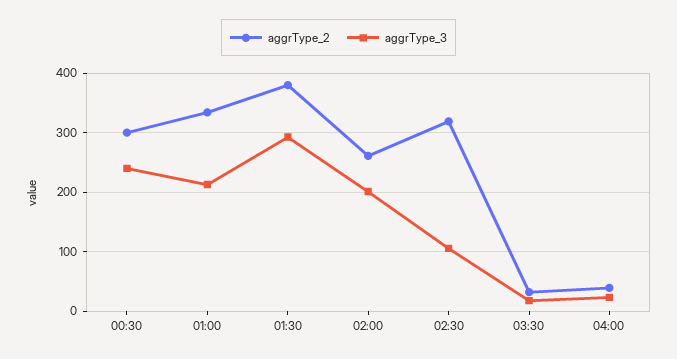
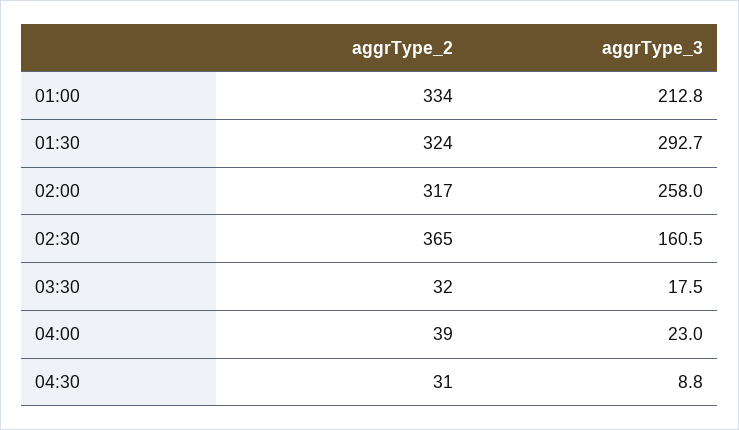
aggrType_2, 00:30: 300 -> none
aggrType_3, 00:30: 240 -> none
aggrType_2, 01:30: 380 -> 324
aggrType_2, 02:00: 260 -> 317
aggrType_3, 02:00: 200 -> 258
aggrType_2, 02:30: 320 -> 365
aggrType_3, 02:30: 100 -> 160.5
aggrType_2, 04:30: none -> 31
aggrType_3, 04:30: none -> 8.8

